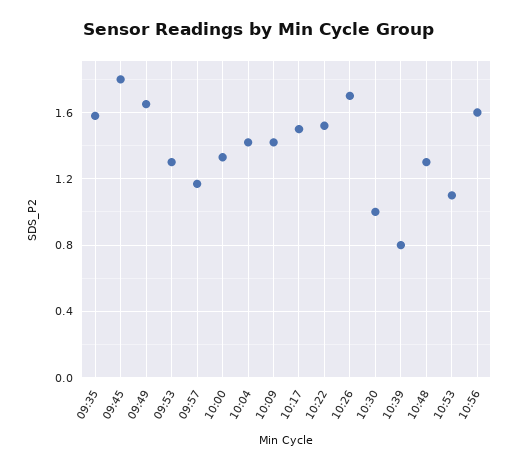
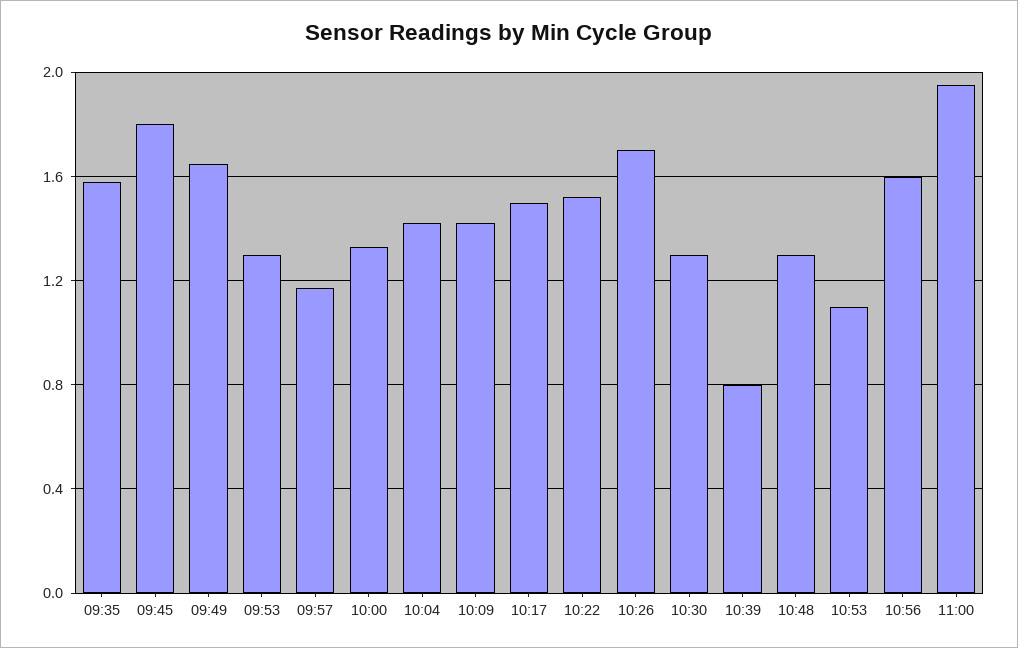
10:30: 1 -> 1.3
11:00: none -> 1.95

